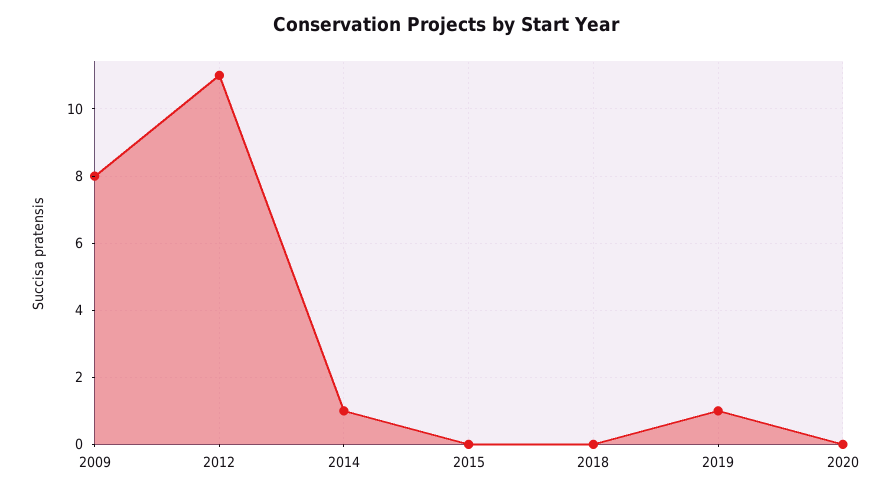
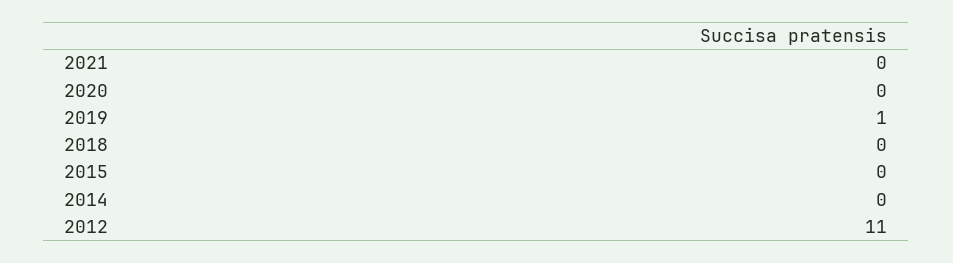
2009: 8 -> none
2014: 1 -> 0
2021: none -> 0

